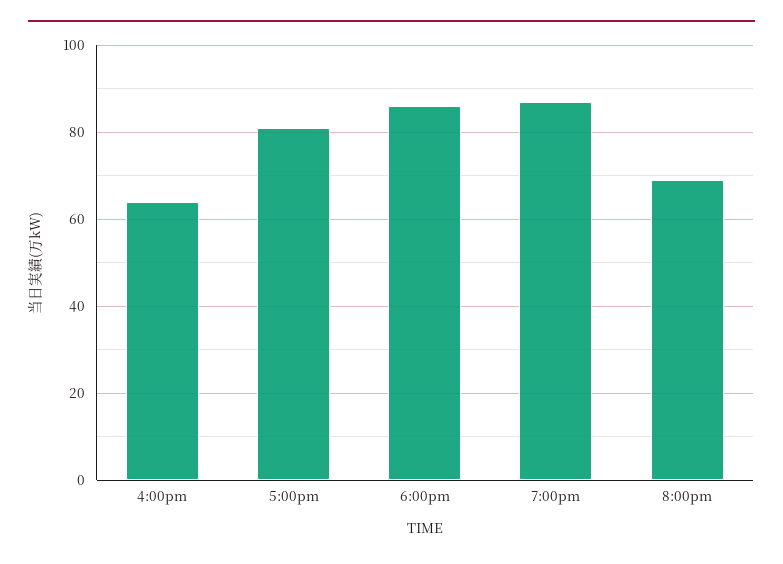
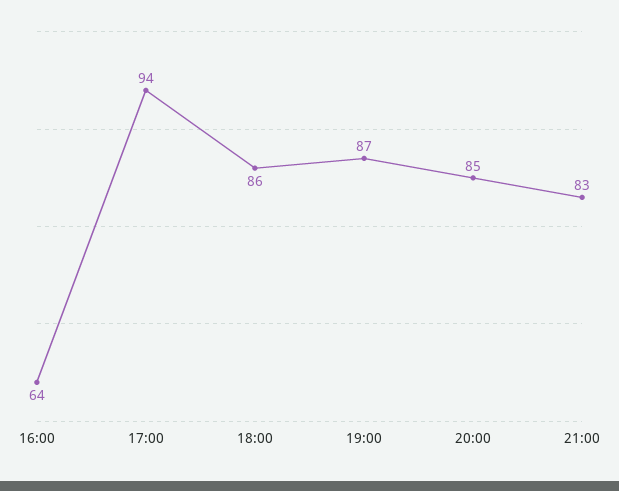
5:00pm: 80 -> 94
8:00pm: 70 -> 85
21:00: none -> 83

